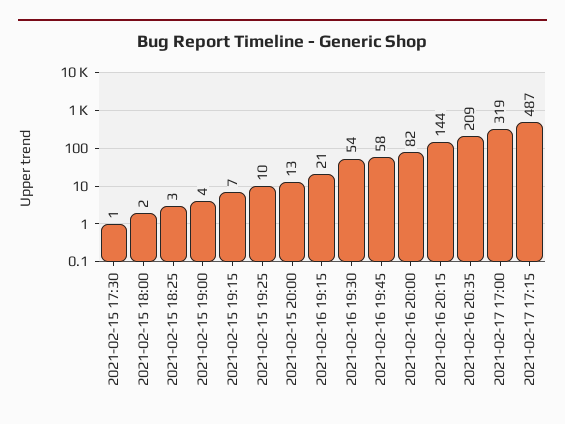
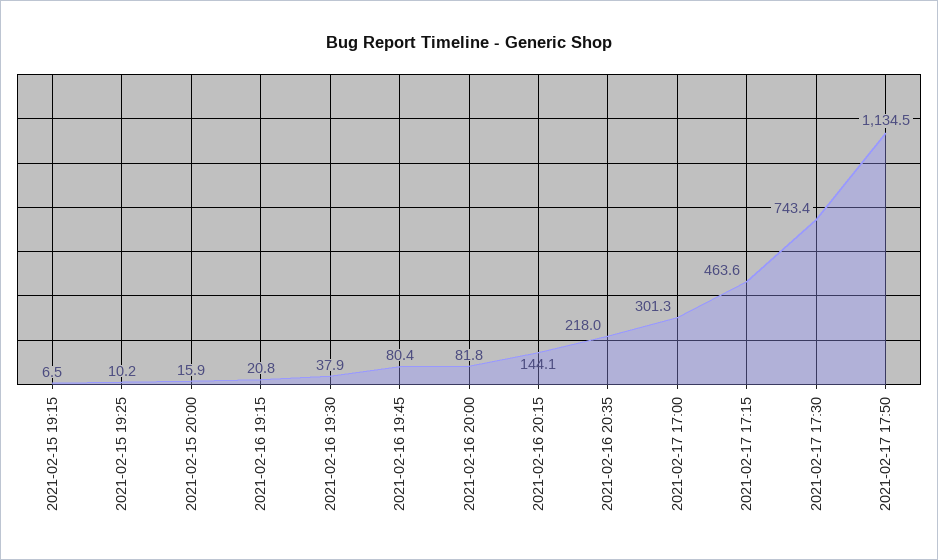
2021-02-15 17:30: 1 -> none
2021-02-15 18:00: 2 -> none
2021-02-15 18:25: 3 -> none
2021-02-15 19:00: 4 -> none
2021-02-15 20:00: 13 -> 15.9
2021-02-16 19:30: 54 -> 37.9
2021-02-16 19:45: 58 -> 80.4
2021-02-16 20:35: 209 -> 218
2021-02-17 17:00: 319 -> 301.3
2021-02-17 17:15: 487 -> 463.6
2021-02-17 17:30: none -> 743.4
2021-02-17 17:50: none -> 1134.5

